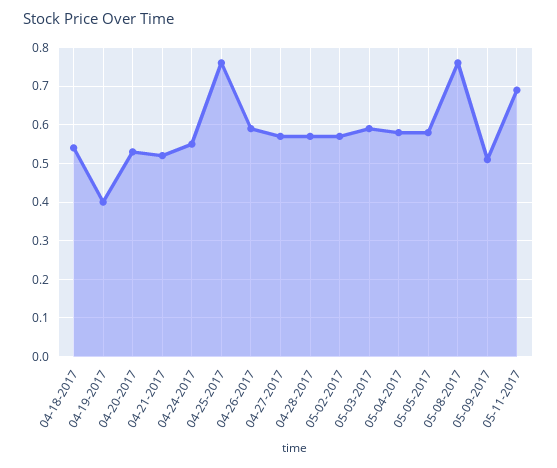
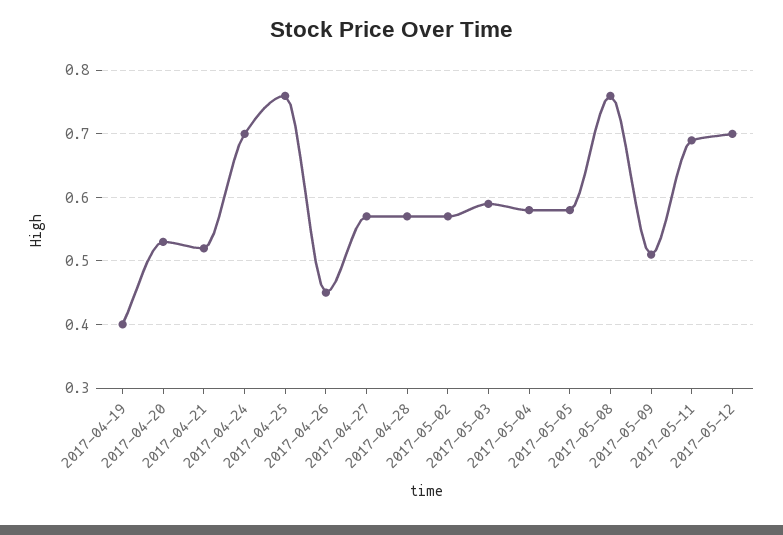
04-18-2017: 0.55 -> none
04-24-2017: 0.55 -> 0.7
04-26-2017: 0.6 -> 0.45
2017-05-12: none -> 0.7

